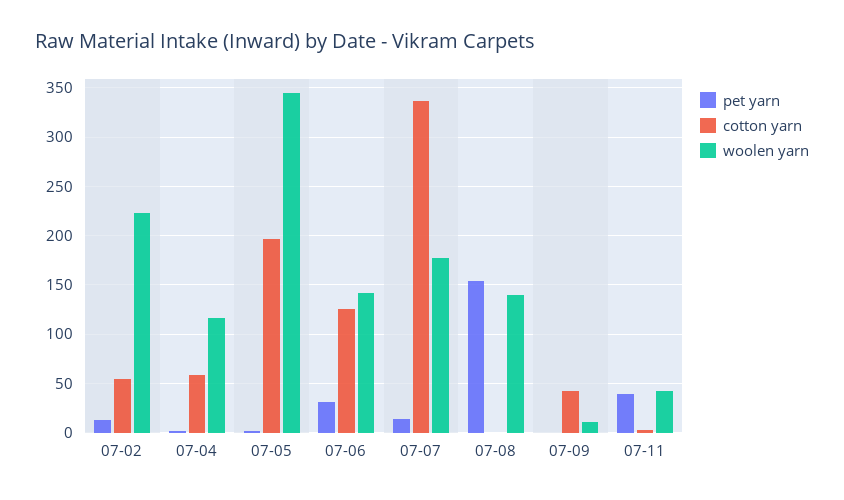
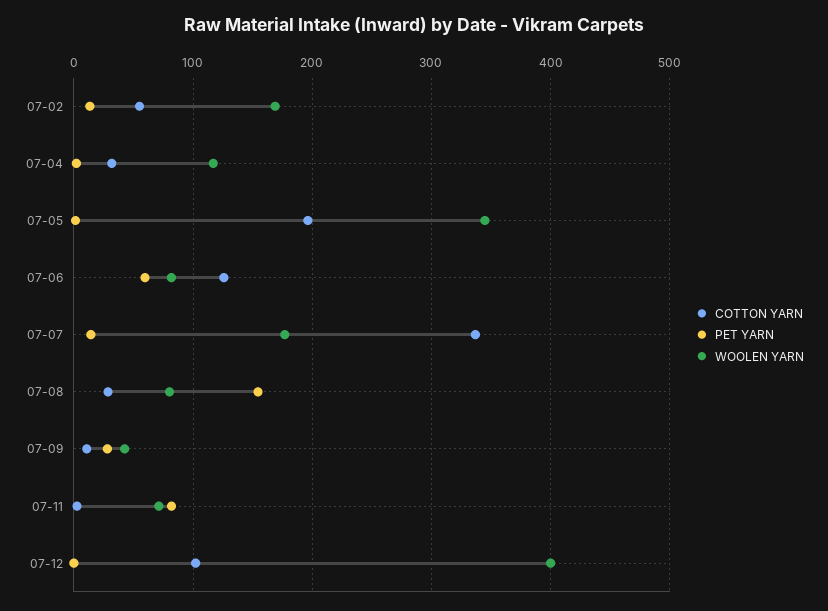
woolen yarn, 07-02: 220 -> 170
cotton yarn, 07-04: 60 -> 30
pet yarn, 07-06: 30 -> 60
woolen yarn, 07-06: 140 -> 80
cotton yarn, 07-08: 0 -> 30
woolen yarn, 07-08: 140 -> 80
pet yarn, 07-09: 0 -> 30
cotton yarn, 07-09: 40 -> 10
woolen yarn, 07-09: 10 -> 40
pet yarn, 07-11: 40 -> 80
woolen yarn, 07-11: 40 -> 70
cotton yarn, 07-12: none -> 100
pet yarn, 07-12: none -> 0
woolen yarn, 07-12: none -> 400

